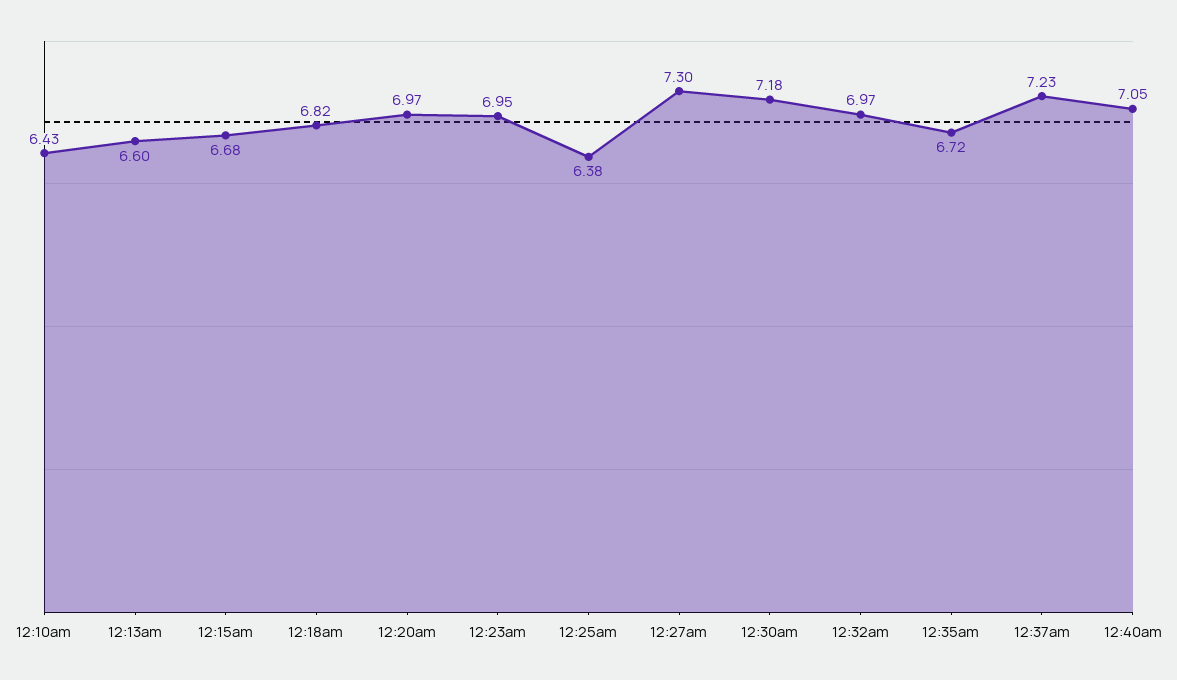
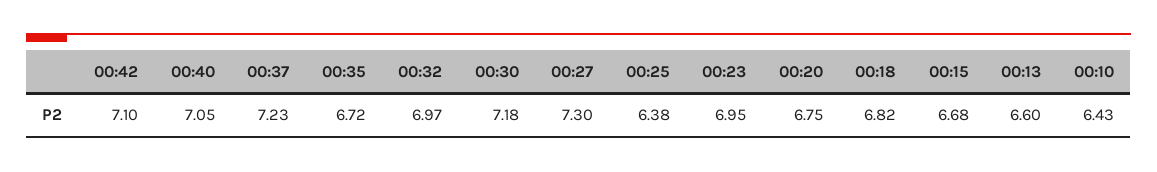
12:20am: 6.97 -> 6.75
00:42: none -> 7.1

